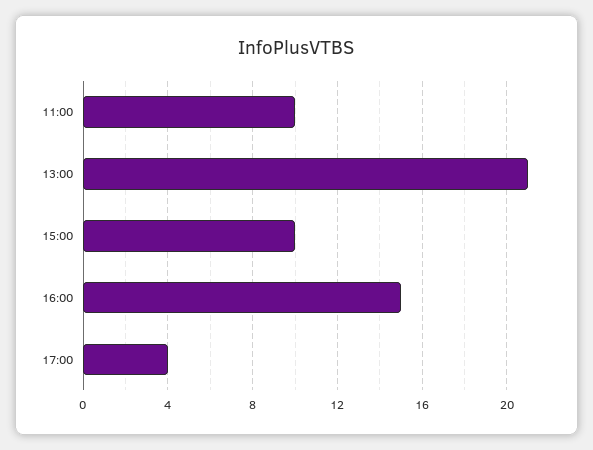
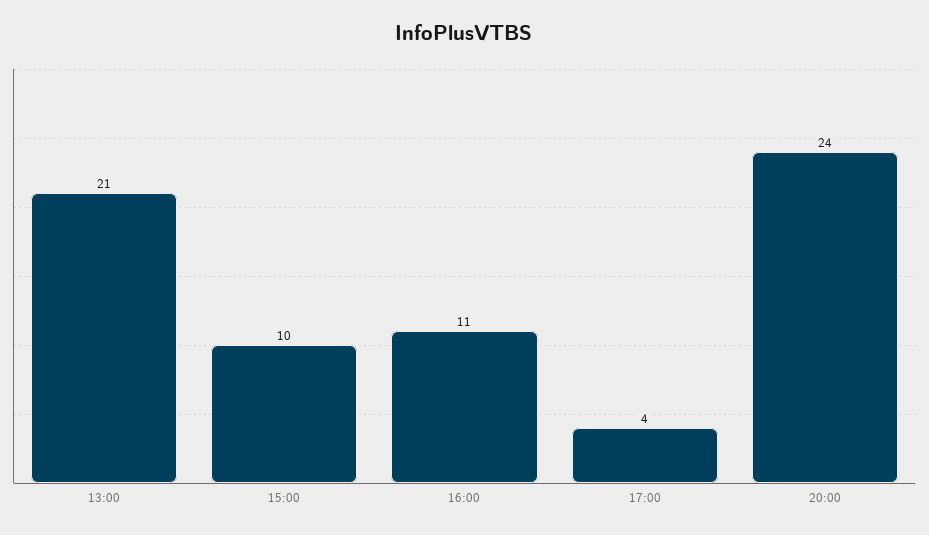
11:00: 10 -> none
16:00: 15 -> 11
20:00: none -> 24

